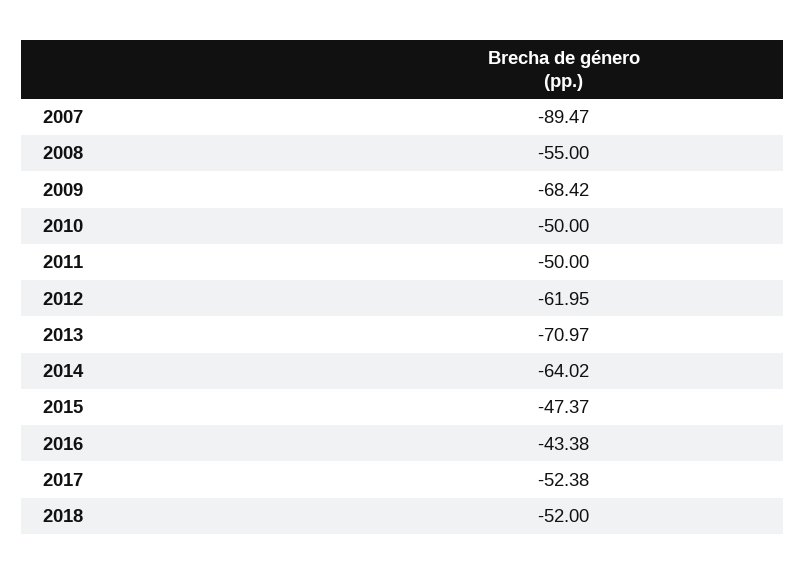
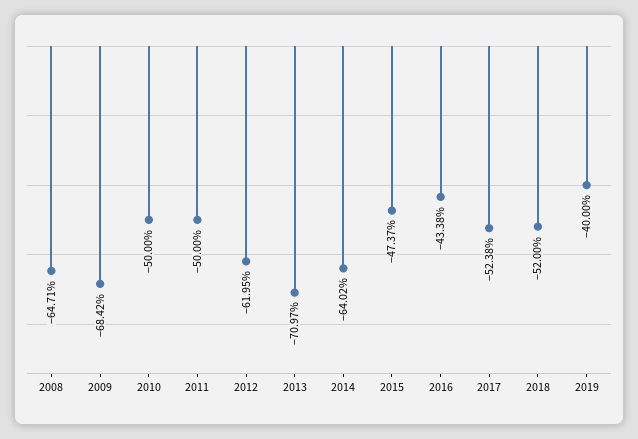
2007: -89.47 -> none
2008: -55 -> -64.71
2019: none -> -40

